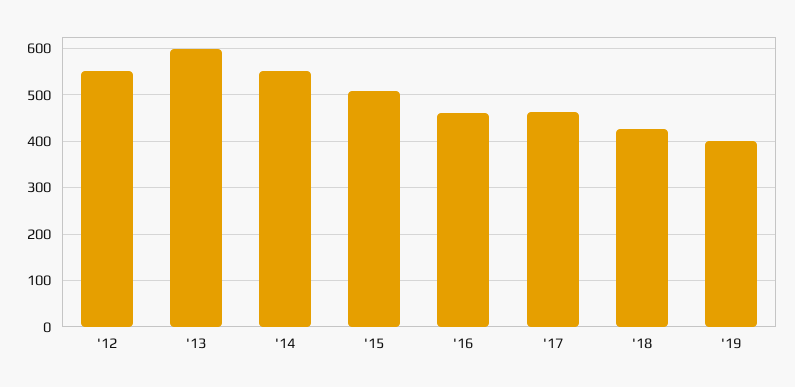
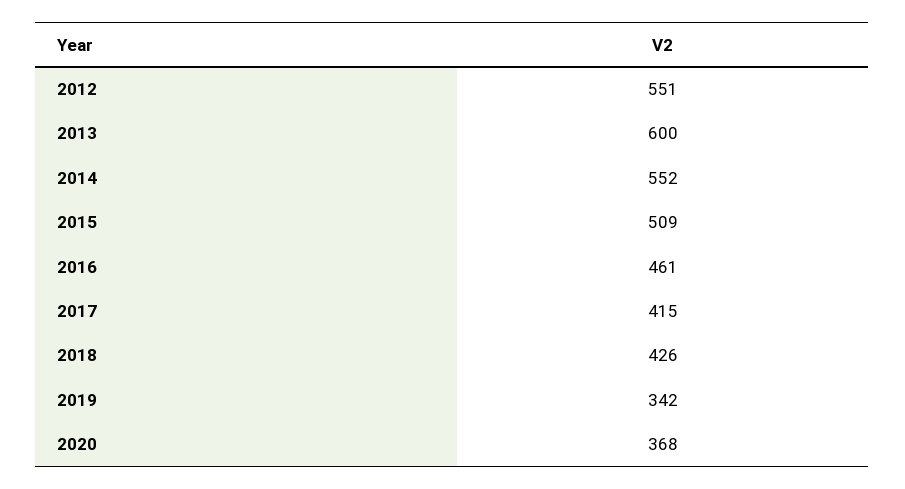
'17: 460 -> 415
'19: 400 -> 342
2020: none -> 368

